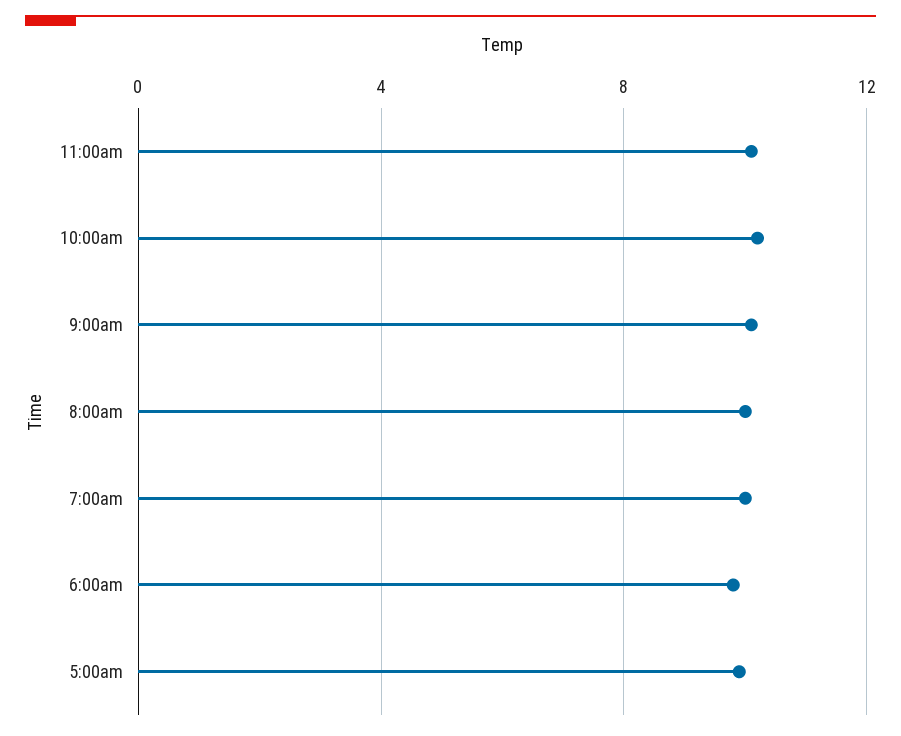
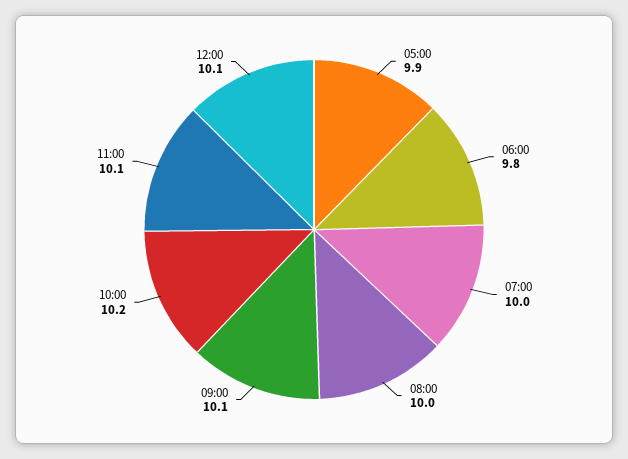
12:00: none -> 10.1

